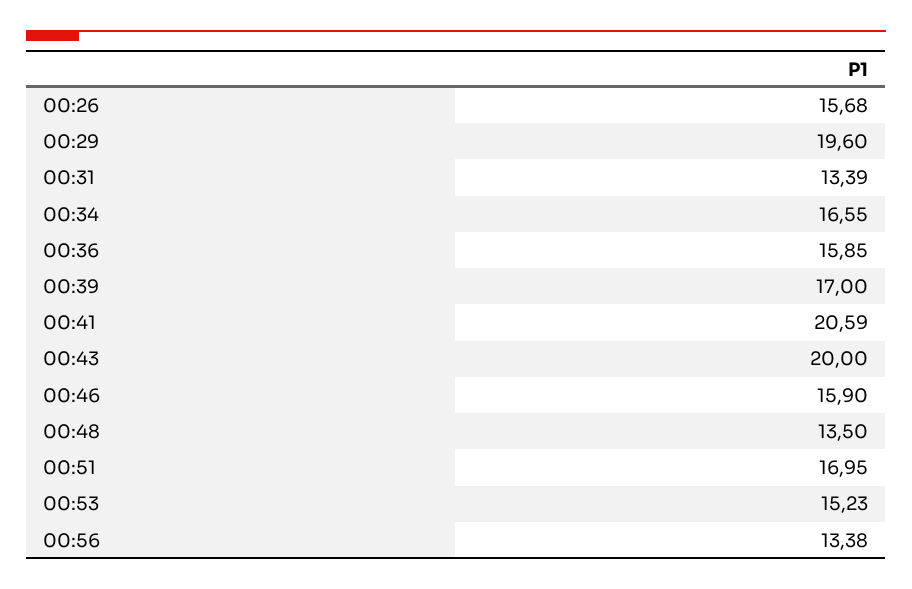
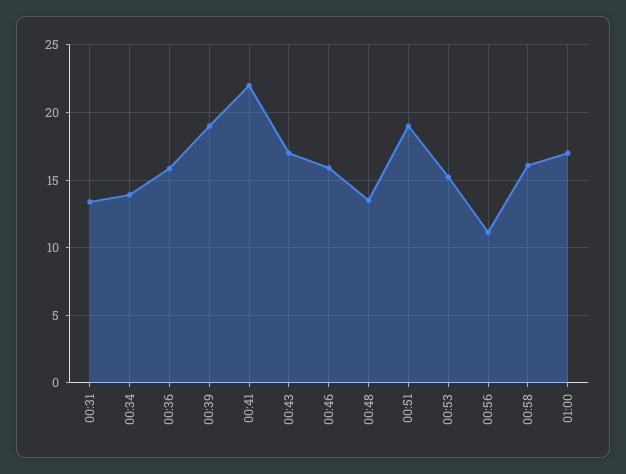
00:26: 15.68 -> none
00:29: 19.6 -> none
00:34: 16.55 -> 14
00:39: 17 -> 19
00:41: 20.59 -> 22
00:43: 20 -> 17
00:51: 16.95 -> 19
00:56: 13.38 -> 11
00:58: none -> 16
01:00: none -> 17

